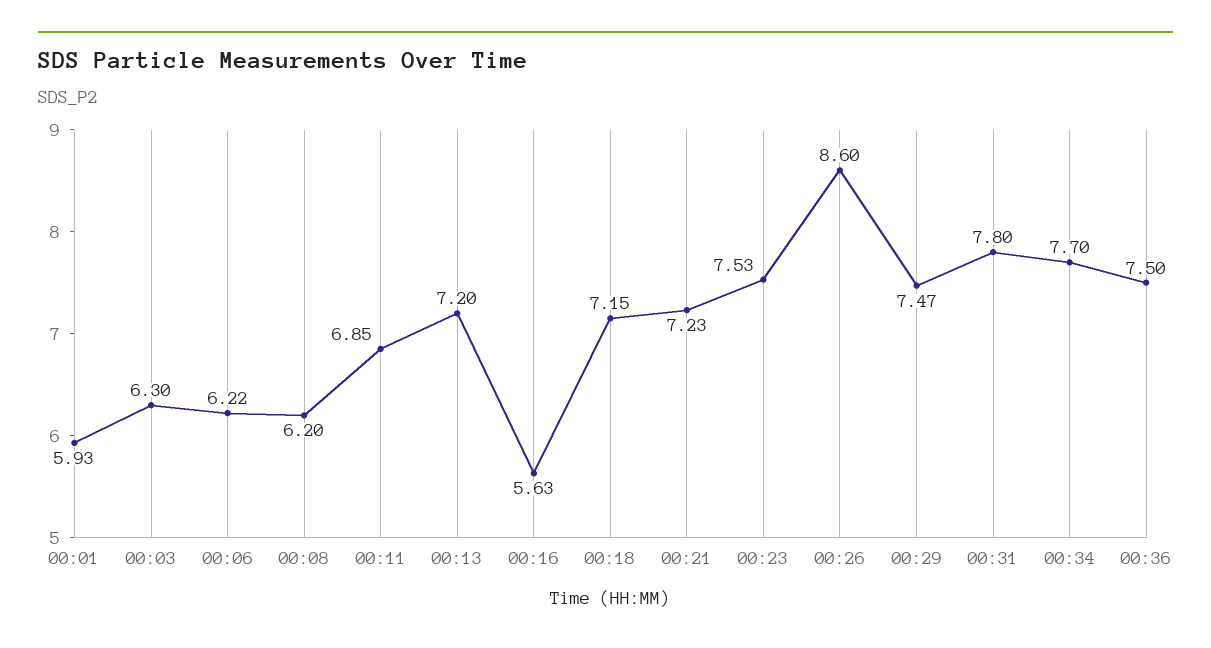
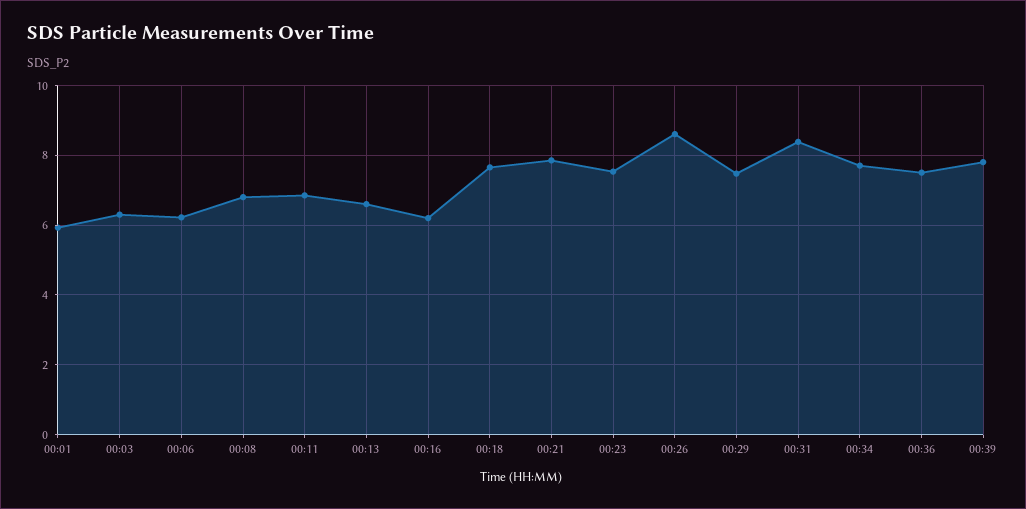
00:08: 6.2 -> 6.8
00:13: 7.2 -> 6.6
00:16: 5.63 -> 6.2
00:18: 7.15 -> 7.6
00:21: 7.23 -> 7.8
00:31: 7.8 -> 8.4
00:39: none -> 7.8

